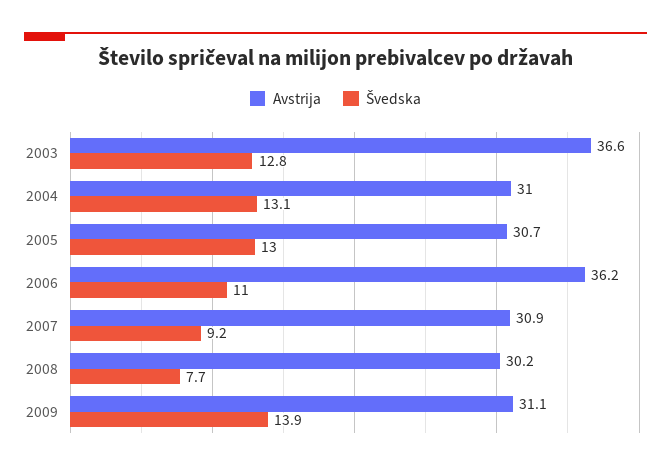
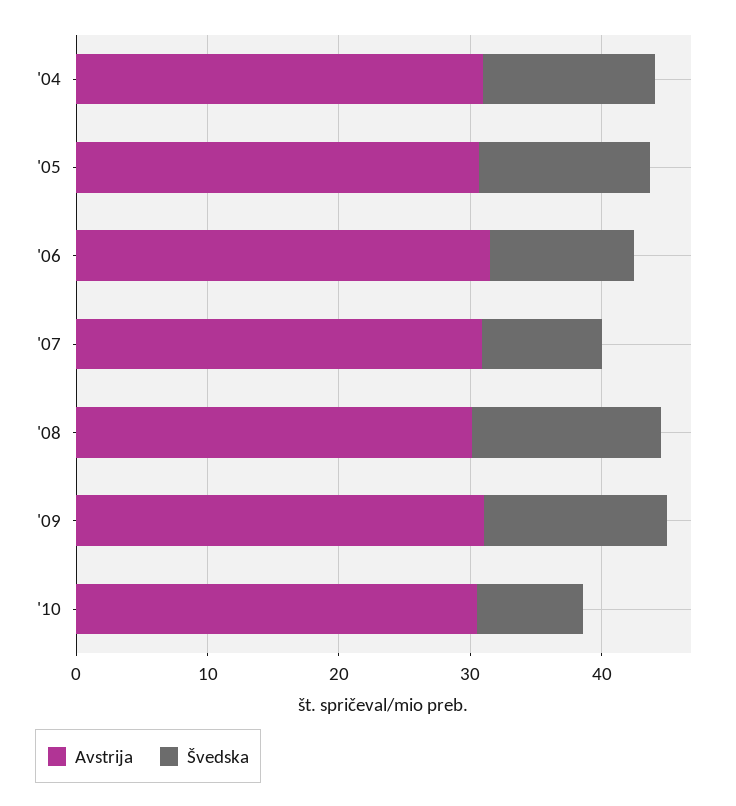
Avstrija, 2003: 36.6 -> none
Švedska, 2003: 12.8 -> none
Avstrija, 2006: 36.2 -> 32
Švedska, 2008: 7.7 -> 14
Avstrija, '10: none -> 30
Švedska, '10: none -> 8

